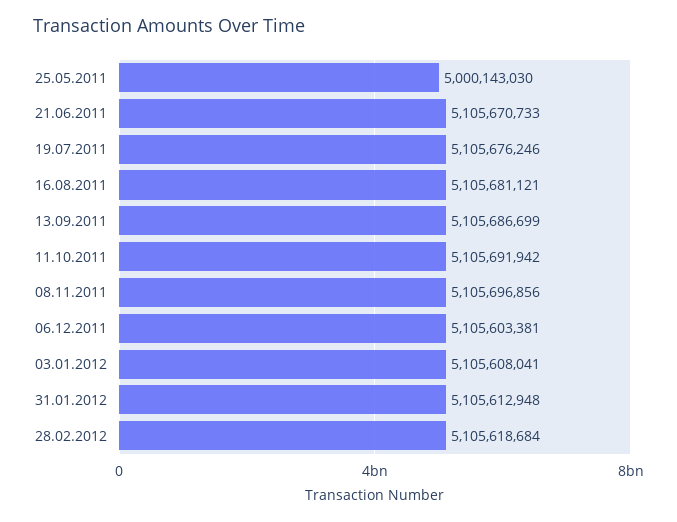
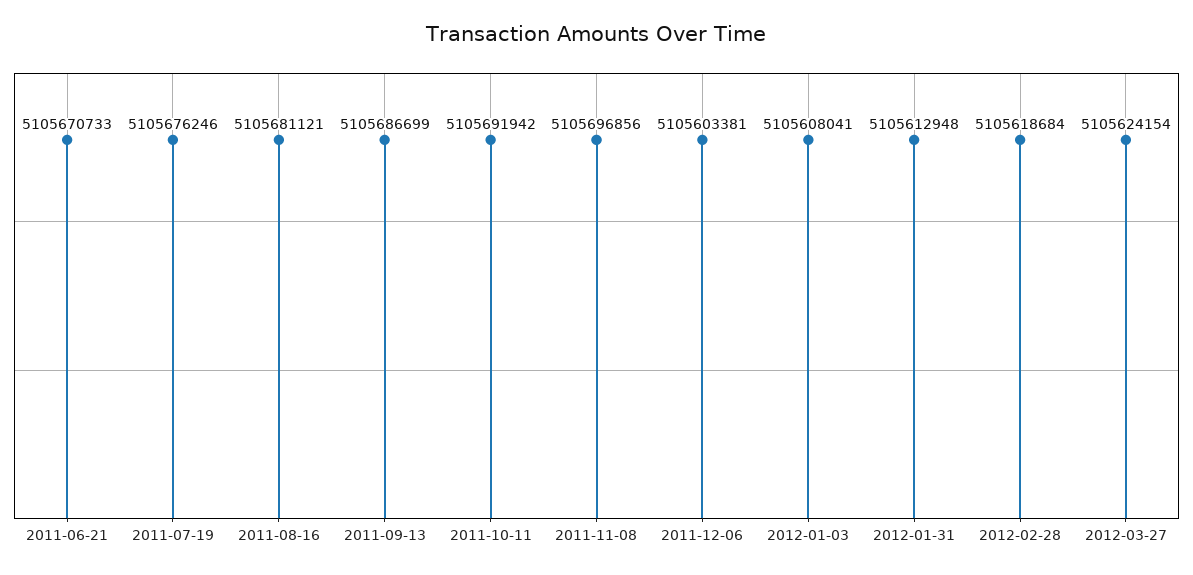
25.05.2011: 5000143030 -> none
2012-03-27: none -> 5105624154

